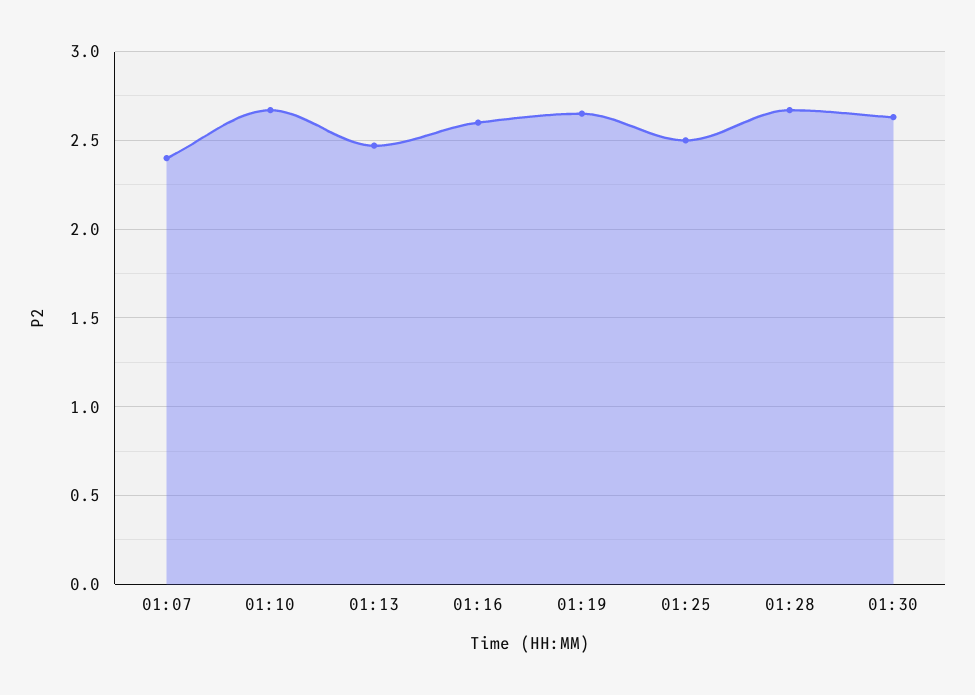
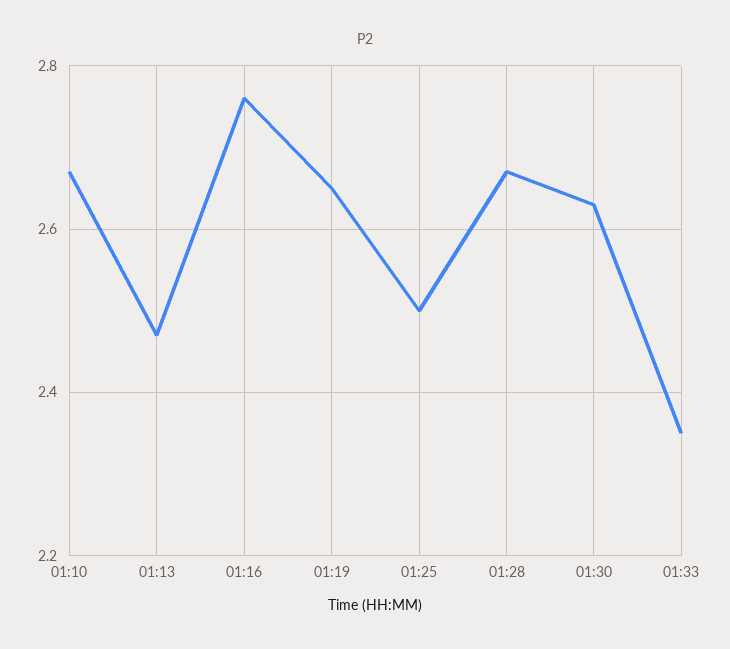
01:07: 2.4 -> none
01:16: 2.6 -> 2.75
01:33: none -> 2.35

